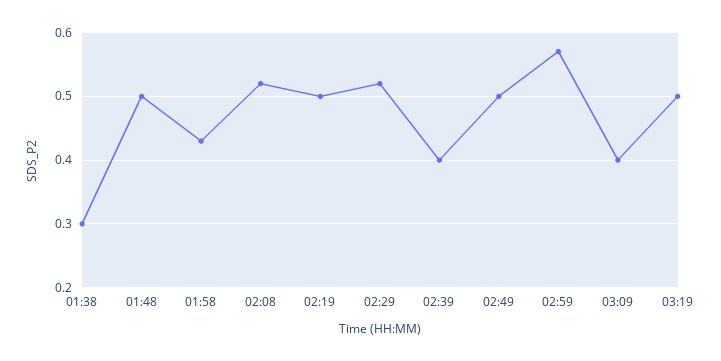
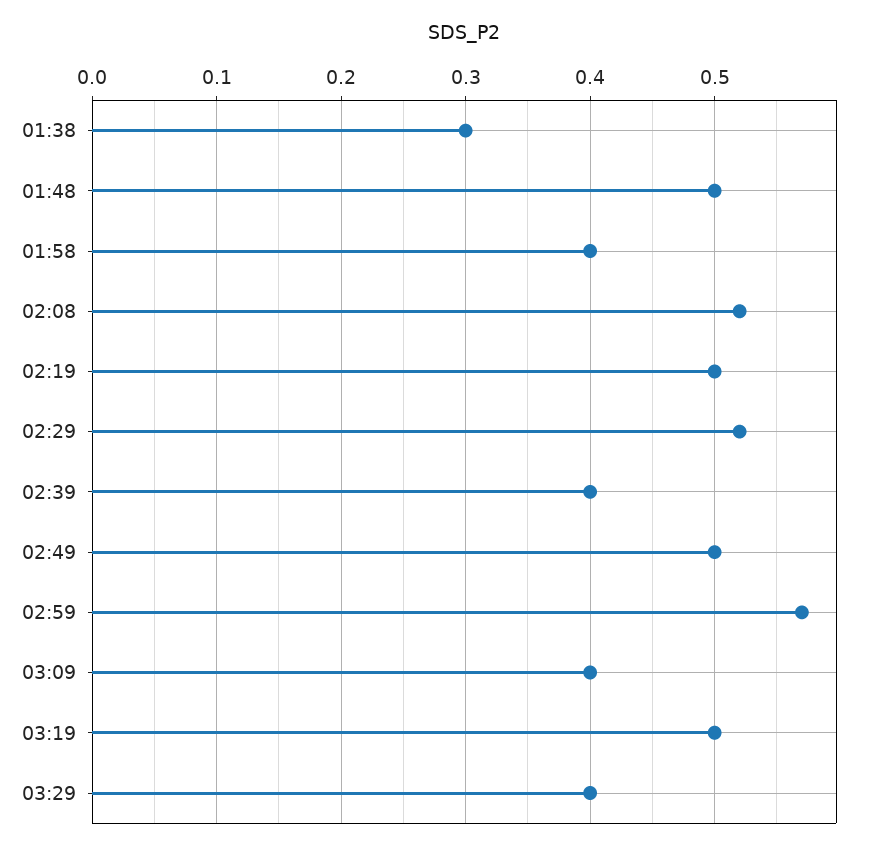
01:58: 0.43 -> 0.4
03:29: none -> 0.4

